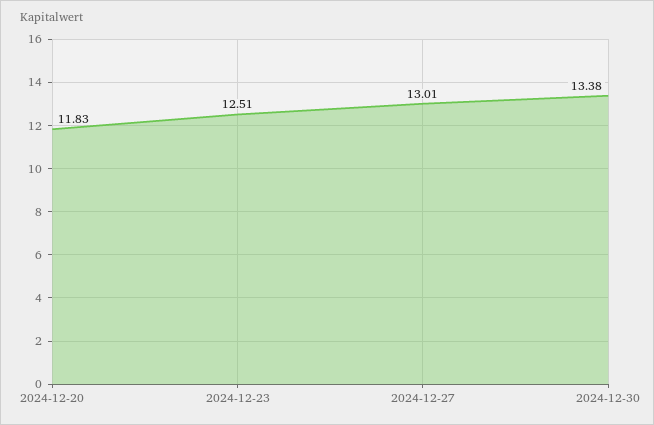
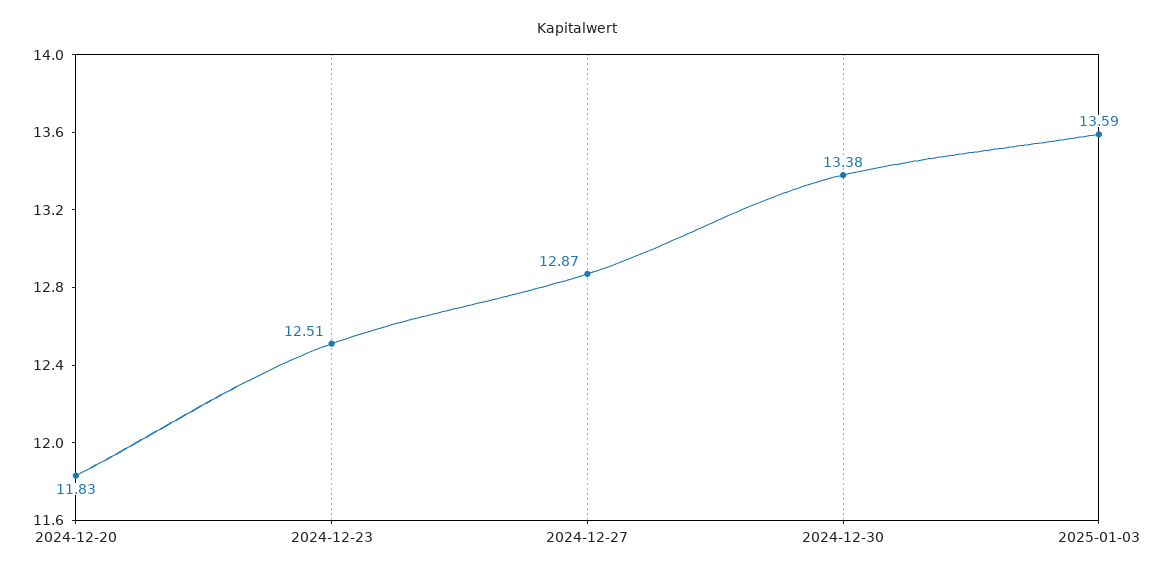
2024-12-27: 13.01 -> 12.87
2025-01-03: none -> 13.59

